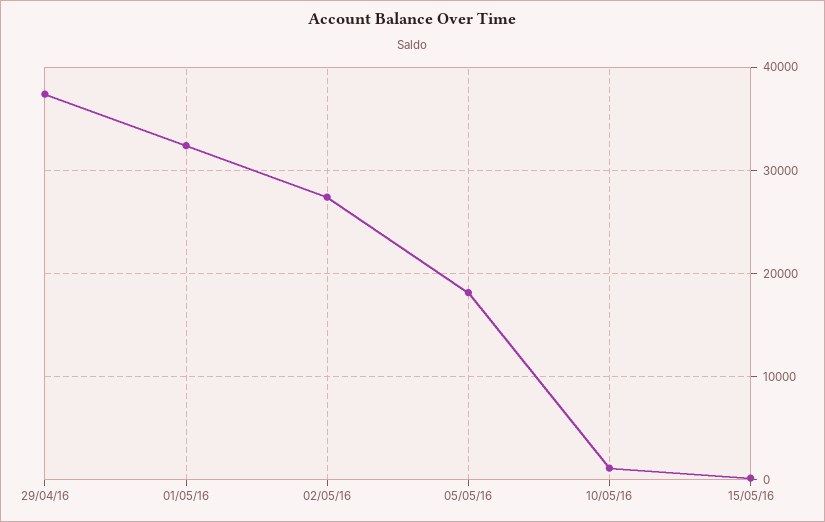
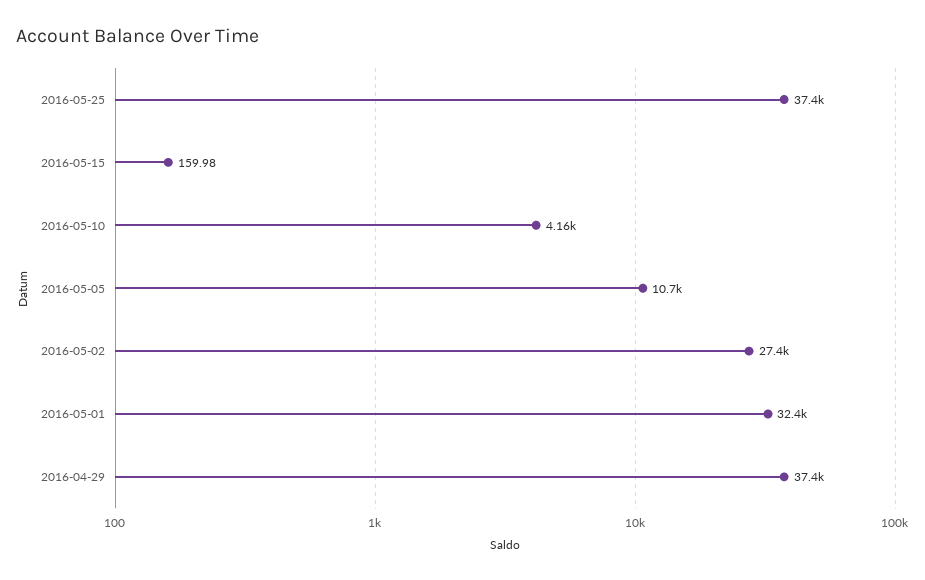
05/05/16: 18000 -> 10700
10/05/16: 1000 -> 4160
2016-05-25: none -> 37400

